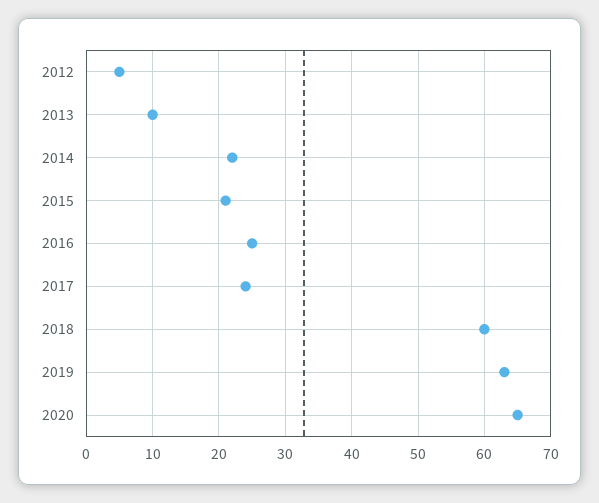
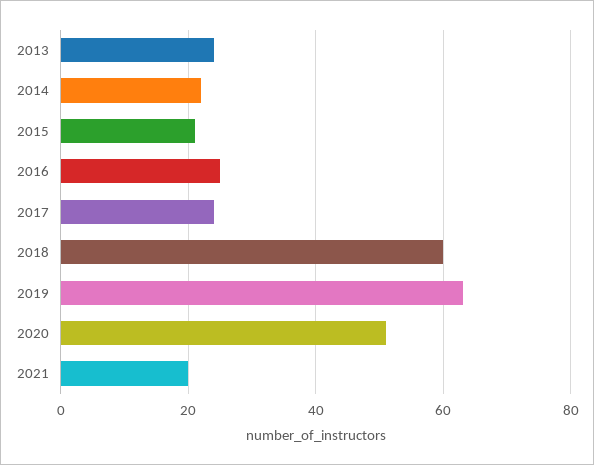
2012: 5 -> none
2013: 10 -> 25
2020: 65 -> 50
2021: none -> 20

